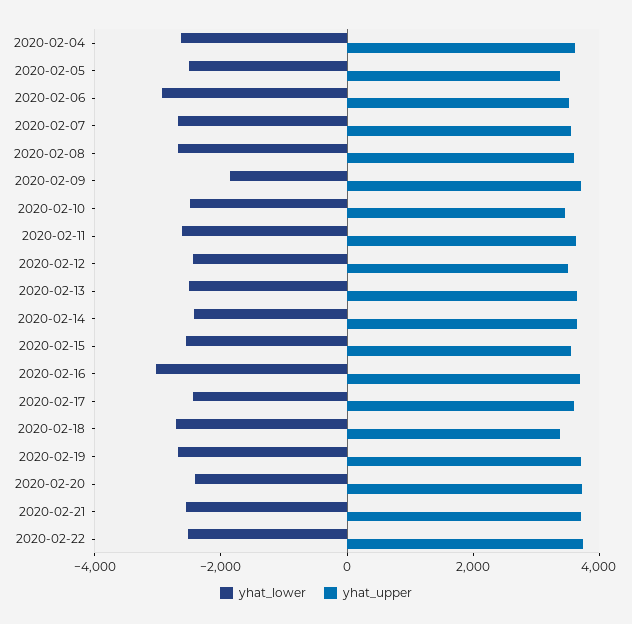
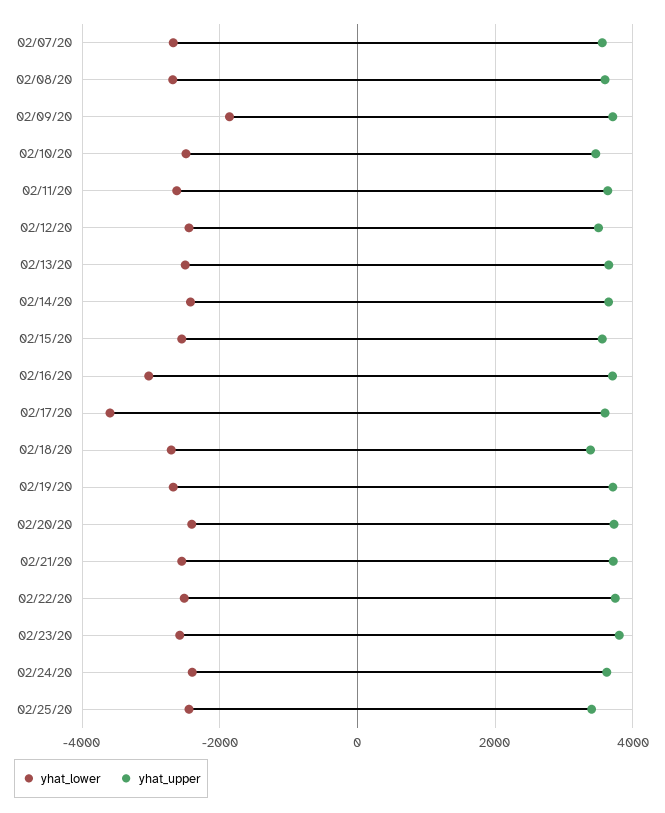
yhat_lower, 2020-02-04: -2500 -> none
yhat_upper, 2020-02-04: 3500 -> none
yhat_lower, 2020-02-05: -2500 -> none
yhat_upper, 2020-02-05: 3500 -> none
yhat_lower, 2020-02-06: -3000 -> none
yhat_upper, 2020-02-06: 3500 -> none
yhat_lower, 2020-02-17: -2500 -> -3600
yhat_lower, 02/23/20: none -> -2600
yhat_upper, 02/23/20: none -> 3800
yhat_lower, 02/24/20: none -> -2400
yhat_upper, 02/24/20: none -> 3600
yhat_lower, 02/25/20: none -> -2400
yhat_upper, 02/25/20: none -> 3400

